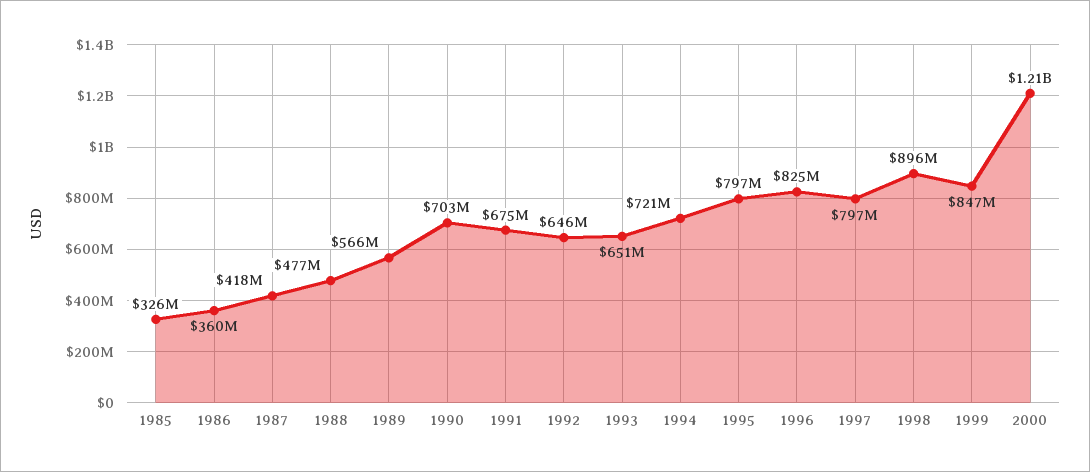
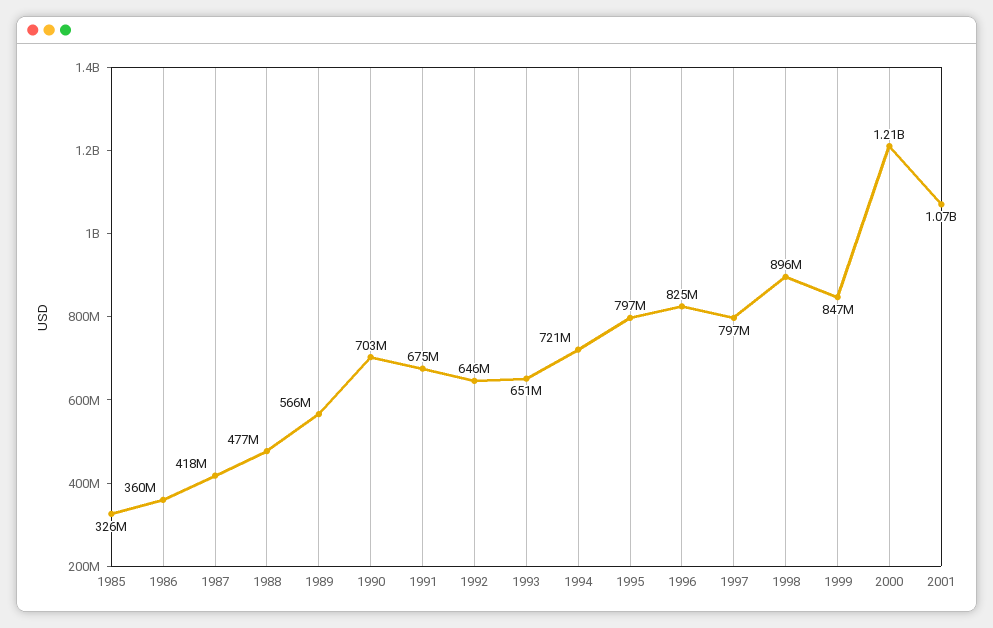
2001: none -> 1070000000

